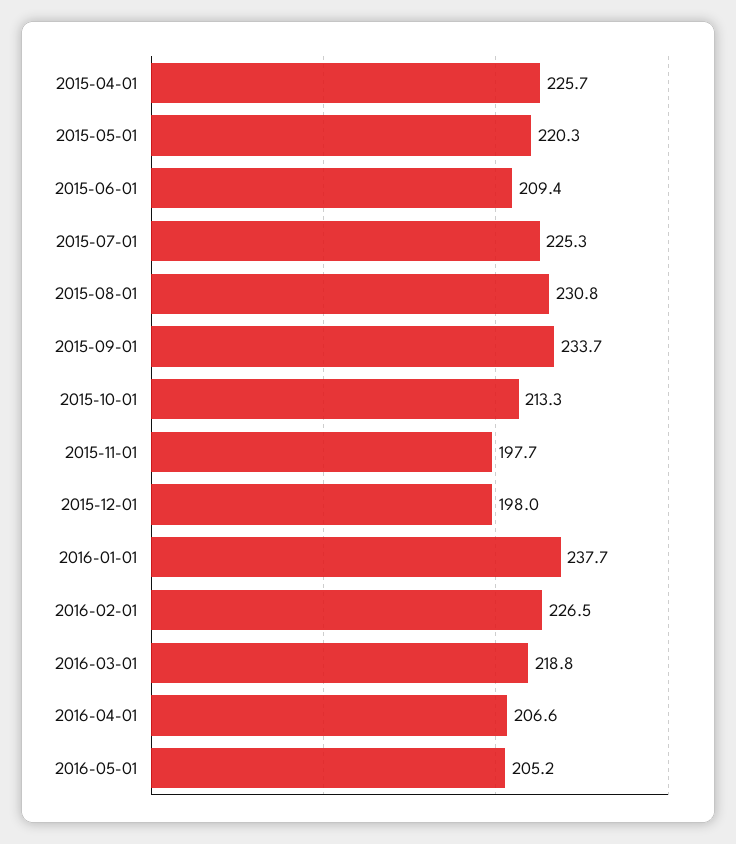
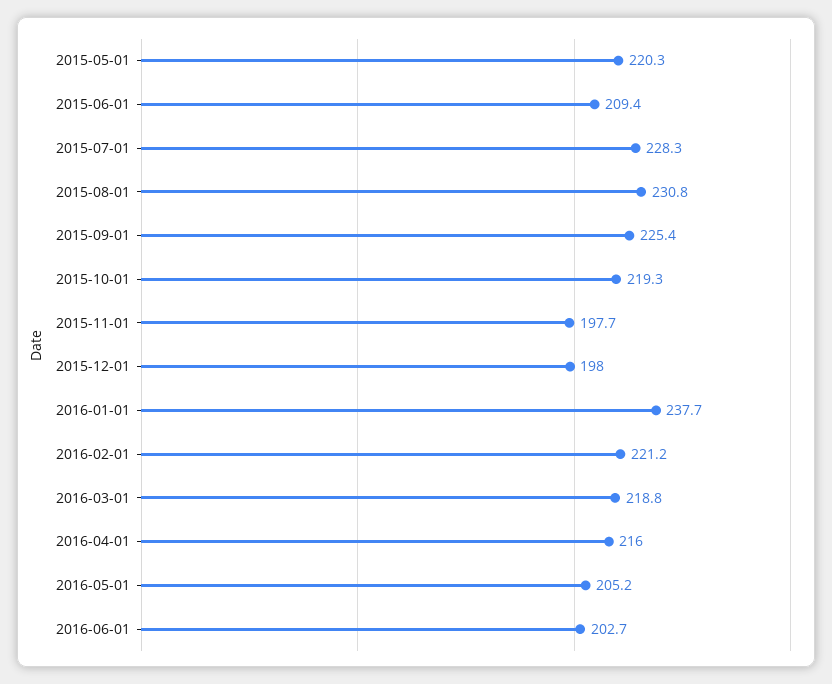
2015-04-01: 225.7 -> none
2015-07-01: 225.3 -> 228.3
2015-09-01: 233.7 -> 225.4
2015-10-01: 213.3 -> 219.3
2016-02-01: 226.5 -> 221.2
2016-04-01: 206.6 -> 216
2016-06-01: none -> 202.7

